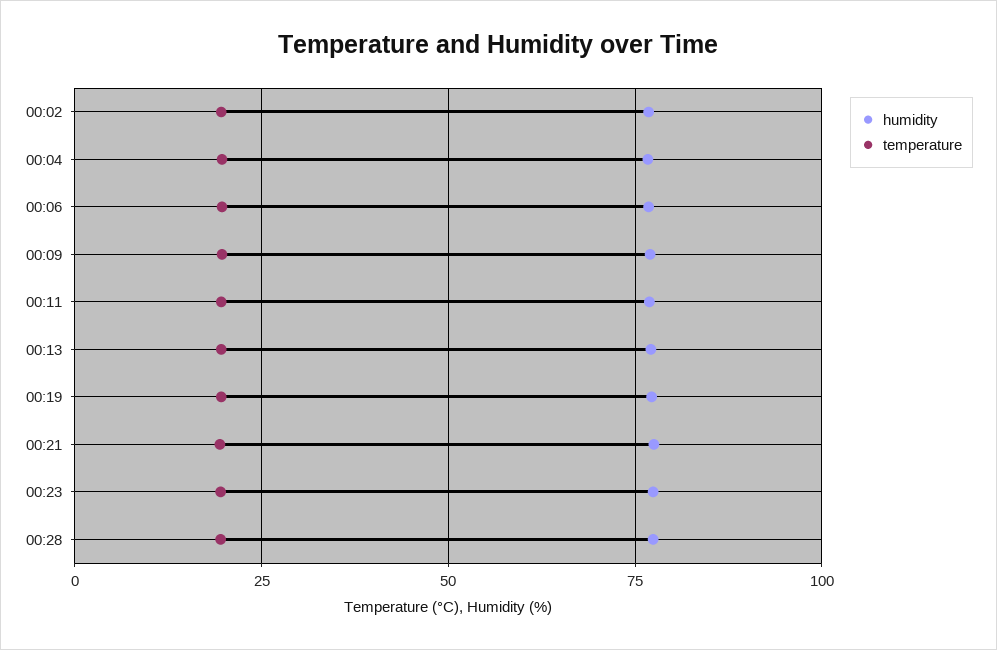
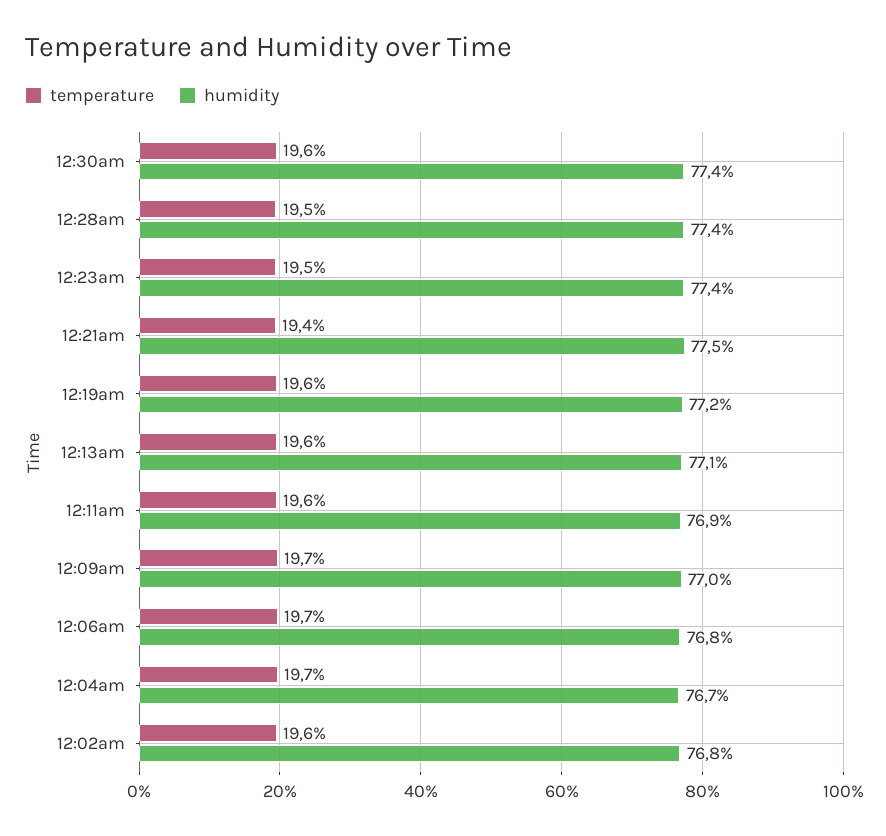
temperature, 12:30am: none -> 19.6
humidity, 12:30am: none -> 77.4

